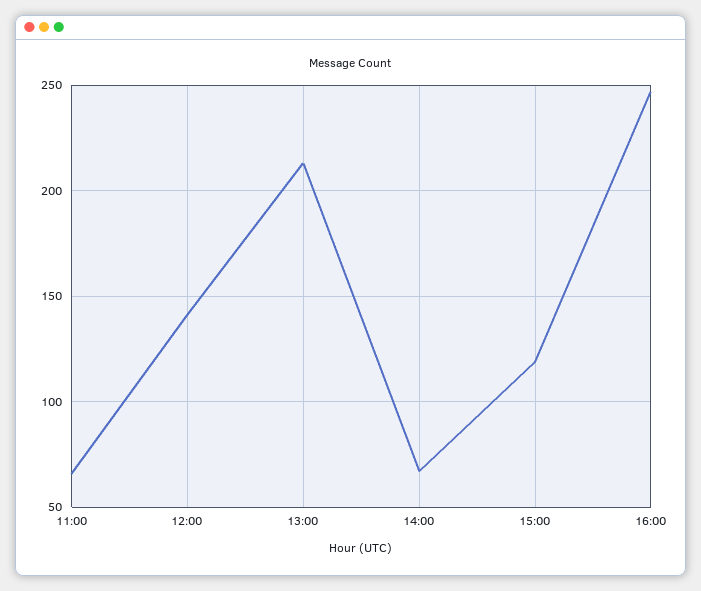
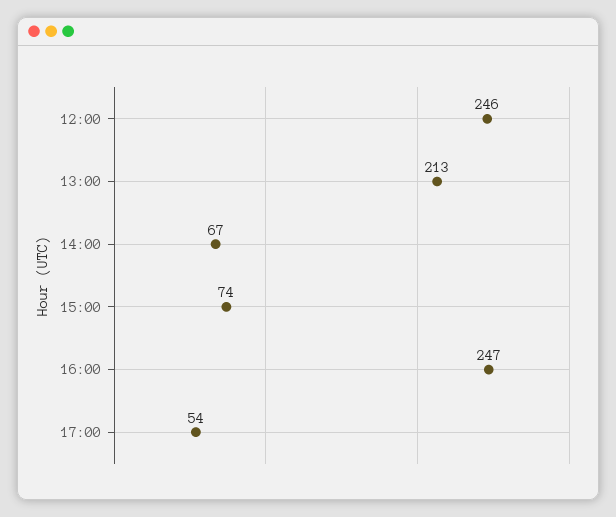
11:00: 65 -> none
12:00: 140 -> 246
15:00: 120 -> 74
17:00: none -> 54

